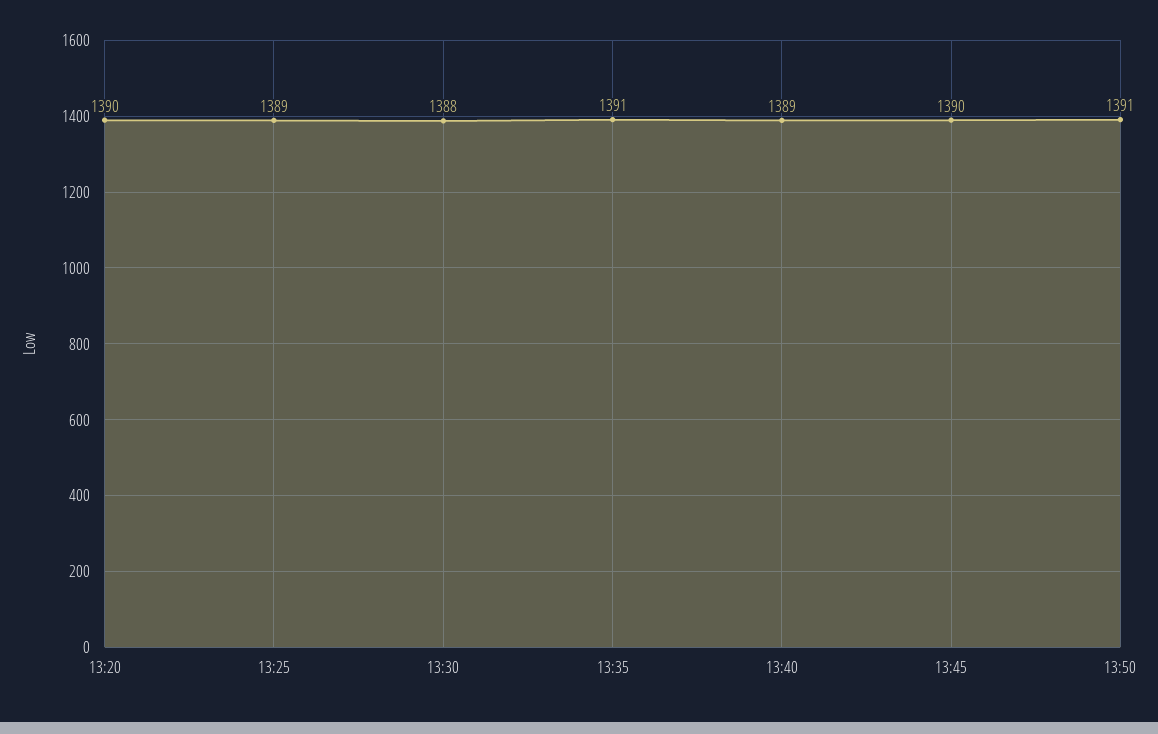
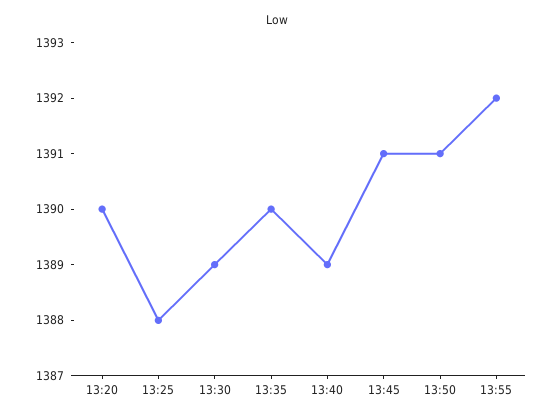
13:25: 1389 -> 1388
13:30: 1388 -> 1389
13:35: 1391 -> 1390
13:45: 1390 -> 1391
13:55: none -> 1392

